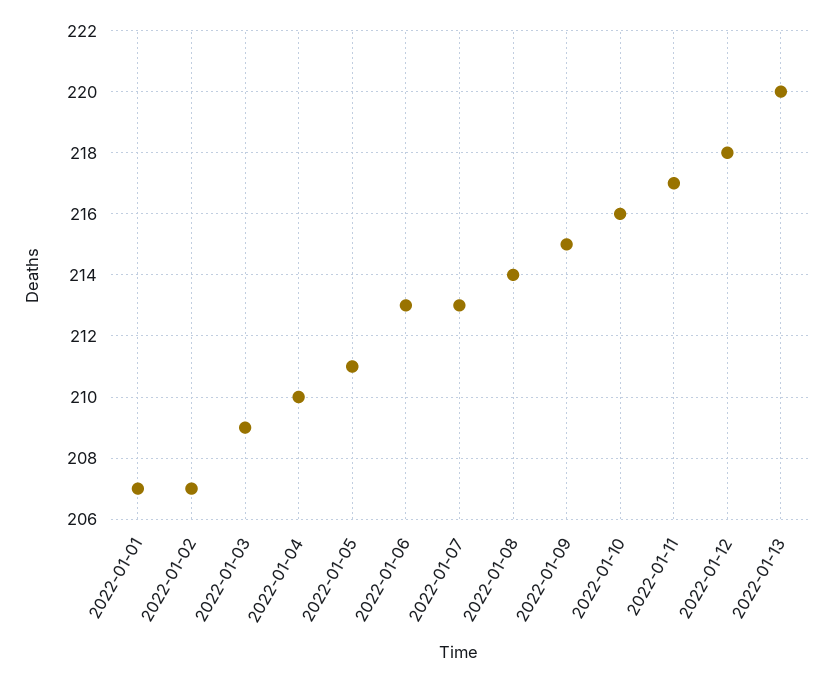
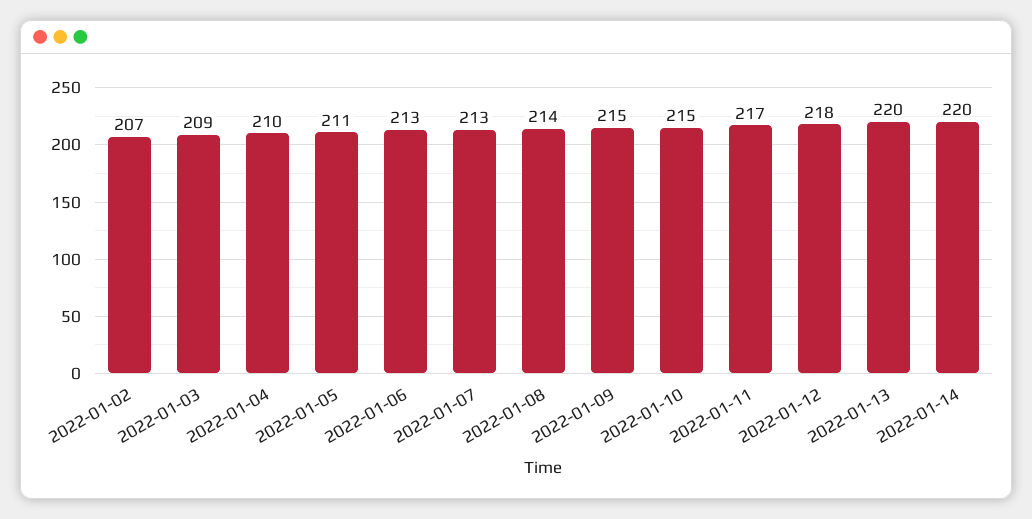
2022-01-01: 207 -> none
2022-01-10: 216 -> 215
2022-01-14: none -> 220

